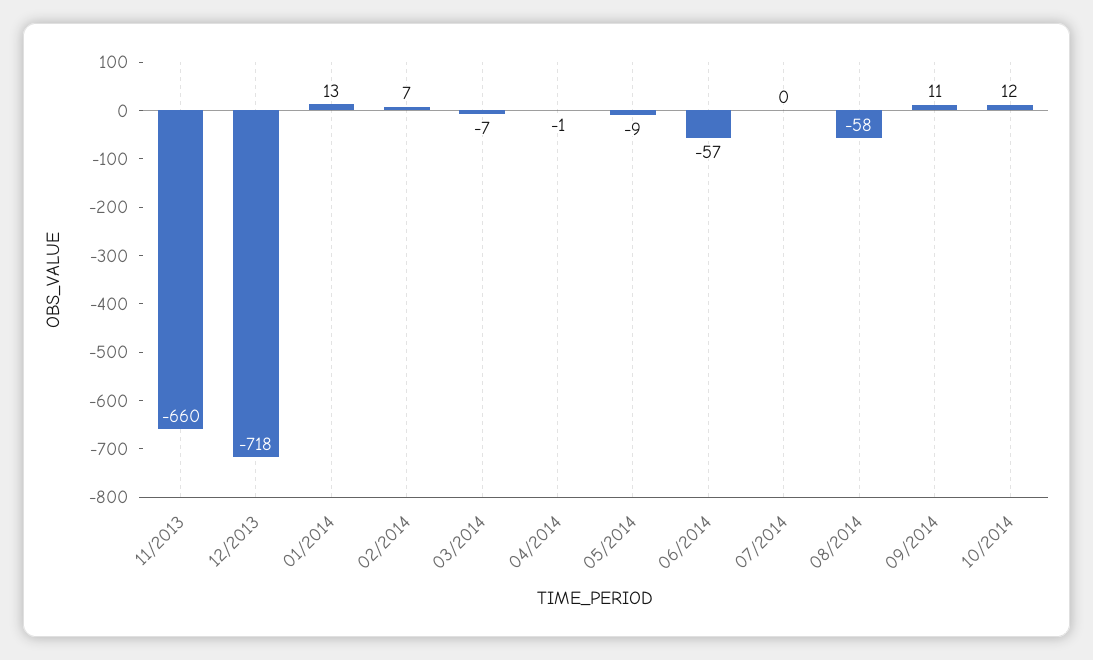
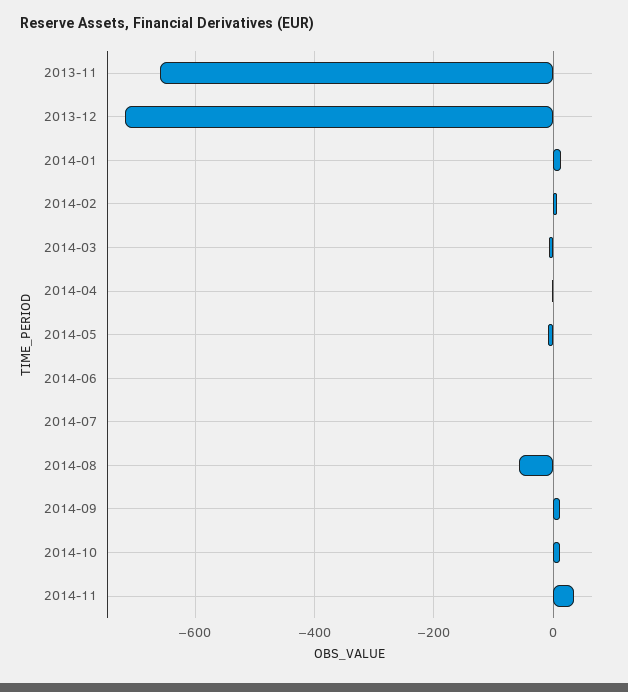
06/2014: -57 -> 0
2014-11: none -> 40

